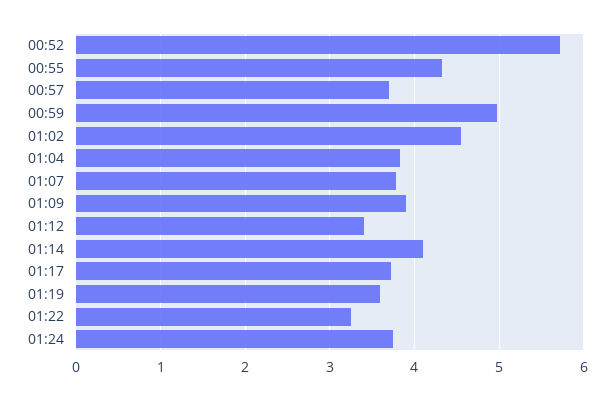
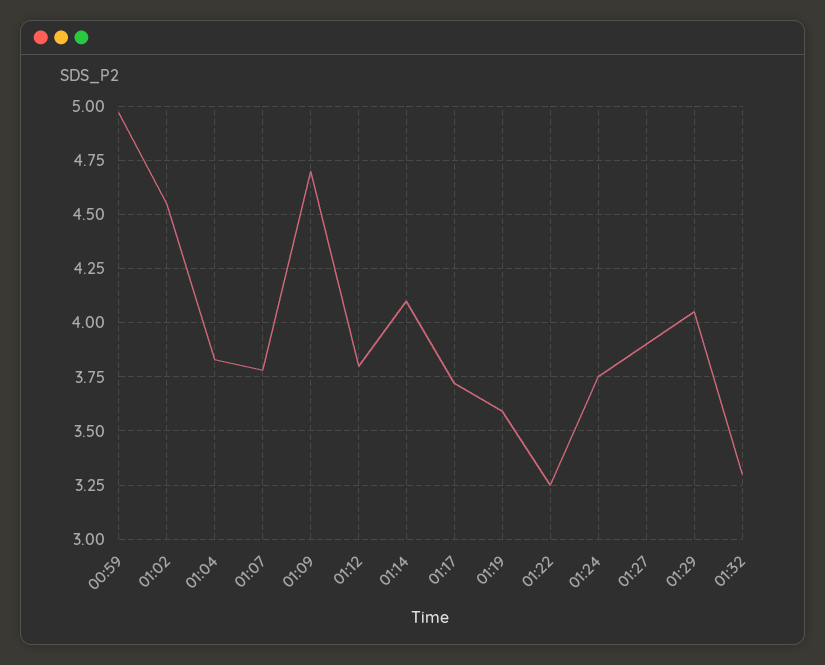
00:52: 5.7 -> none
00:55: 4.3 -> none
00:57: 3.7 -> none
01:09: 3.9 -> 4.7
01:12: 3.4 -> 3.8
01:27: none -> 3.9
01:29: none -> 4.05
01:32: none -> 3.3

